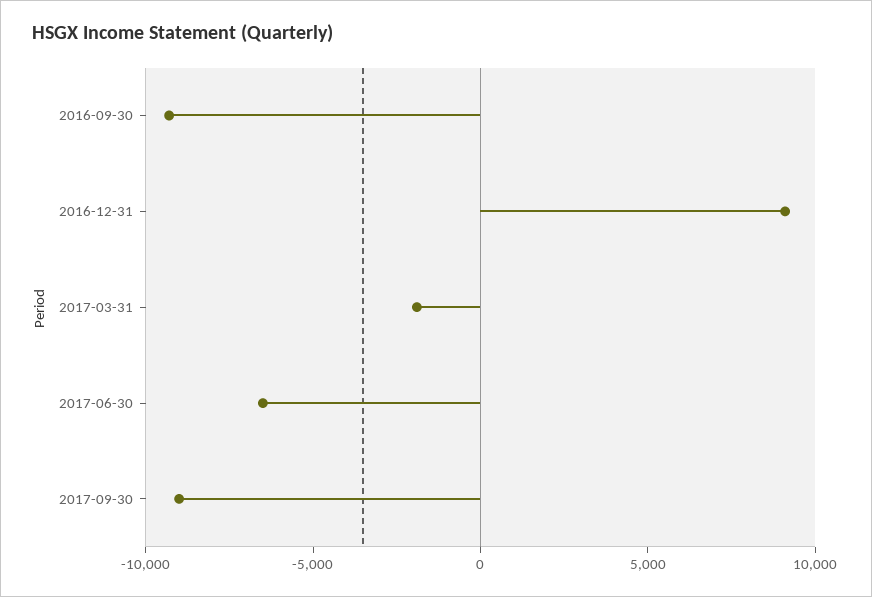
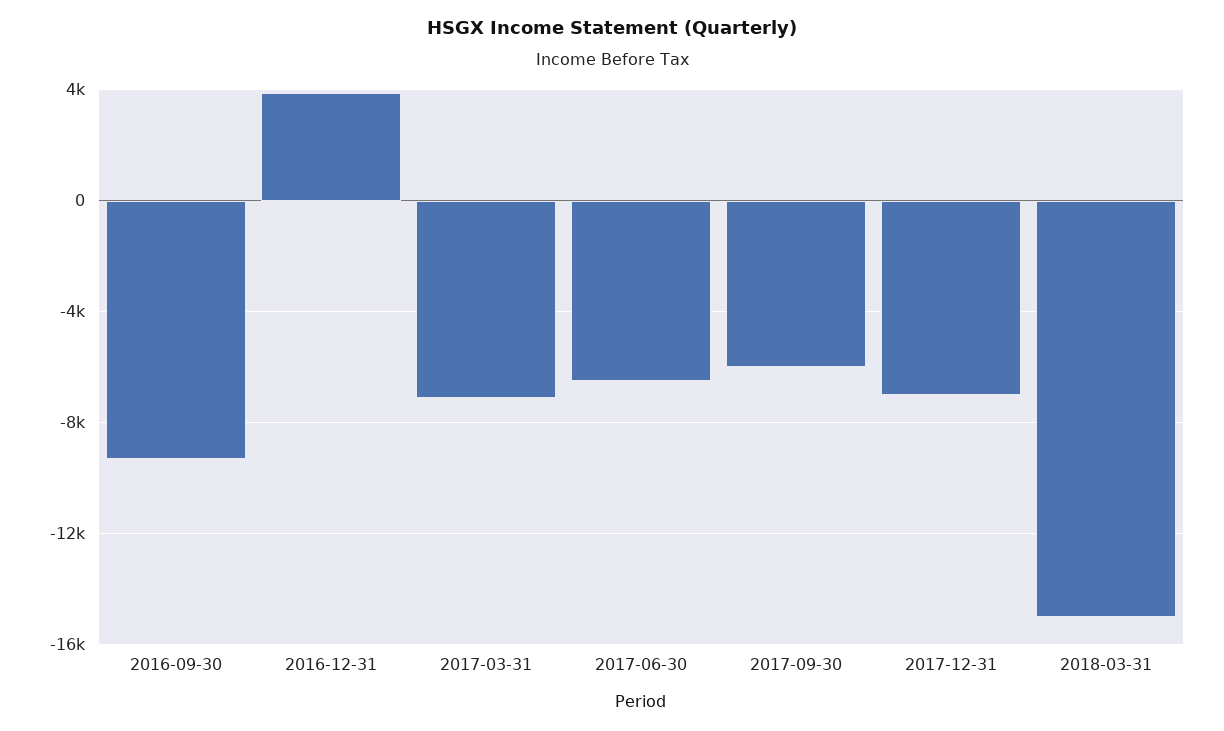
2016-12-31: 9000 -> 4000
2017-03-31: -2000 -> -7000
2017-09-30: -9000 -> -6000
2017-12-31: none -> -7000
2018-03-31: none -> -15000

